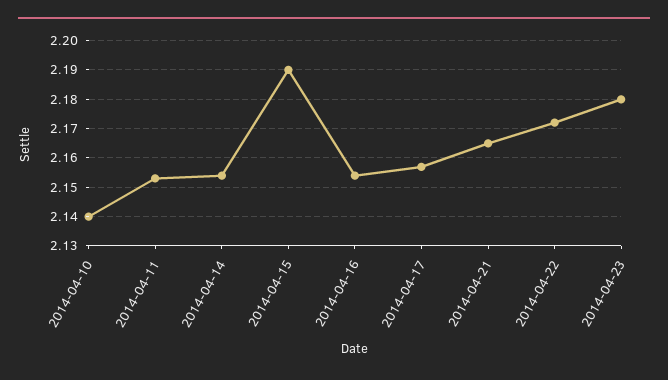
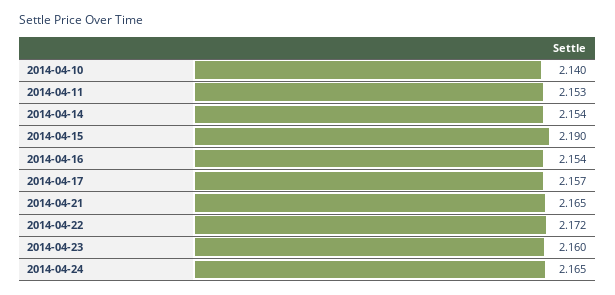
2014-04-23: 2.18 -> 2.16
2014-04-24: none -> 2.165

